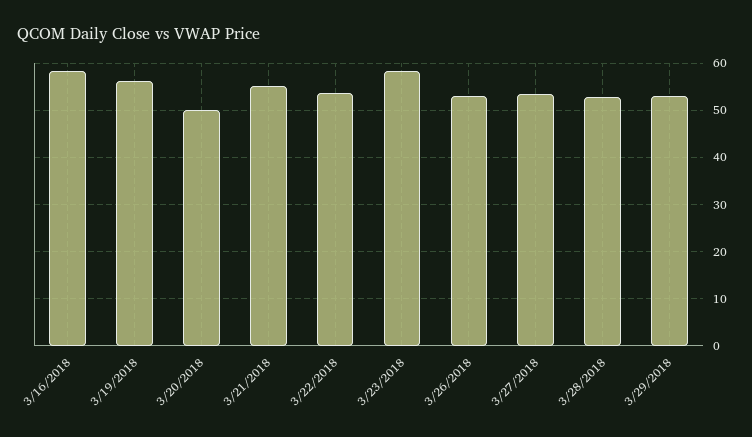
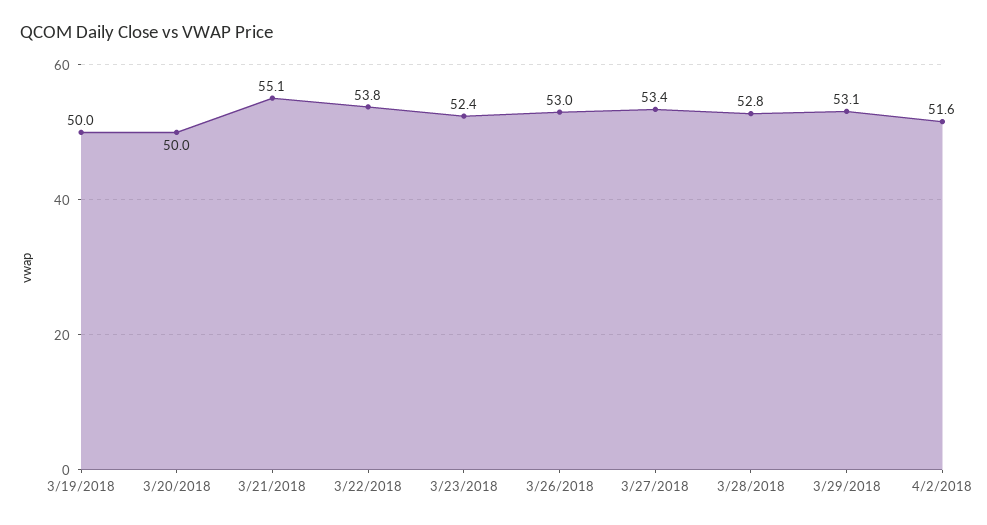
3/16/2018: 58 -> none
3/19/2018: 56 -> 50
3/23/2018: 58 -> 52.4
4/2/2018: none -> 51.6

